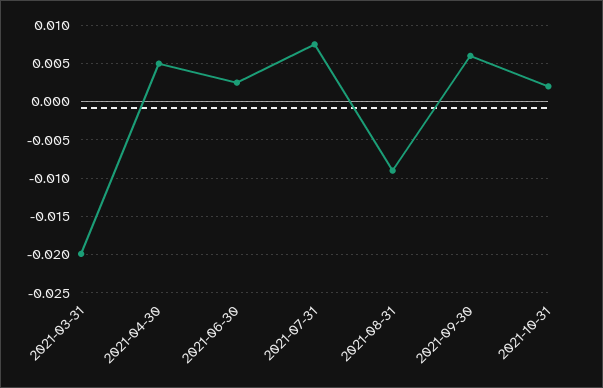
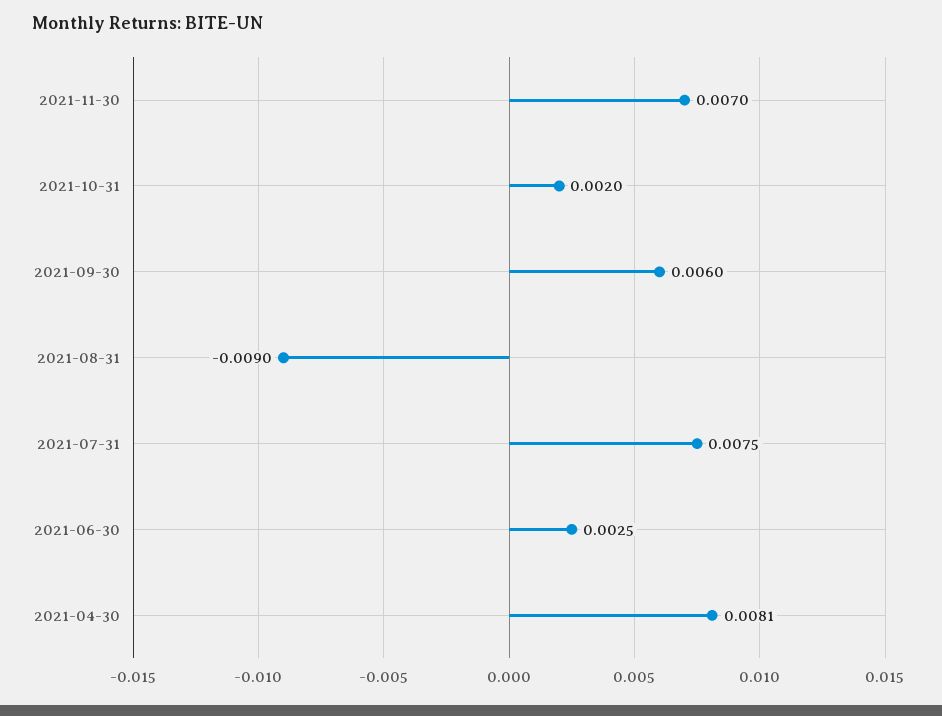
2021-03-31: -0.02 -> none
2021-04-30: 0.005 -> 0.0081
2021-11-30: none -> 0.007

